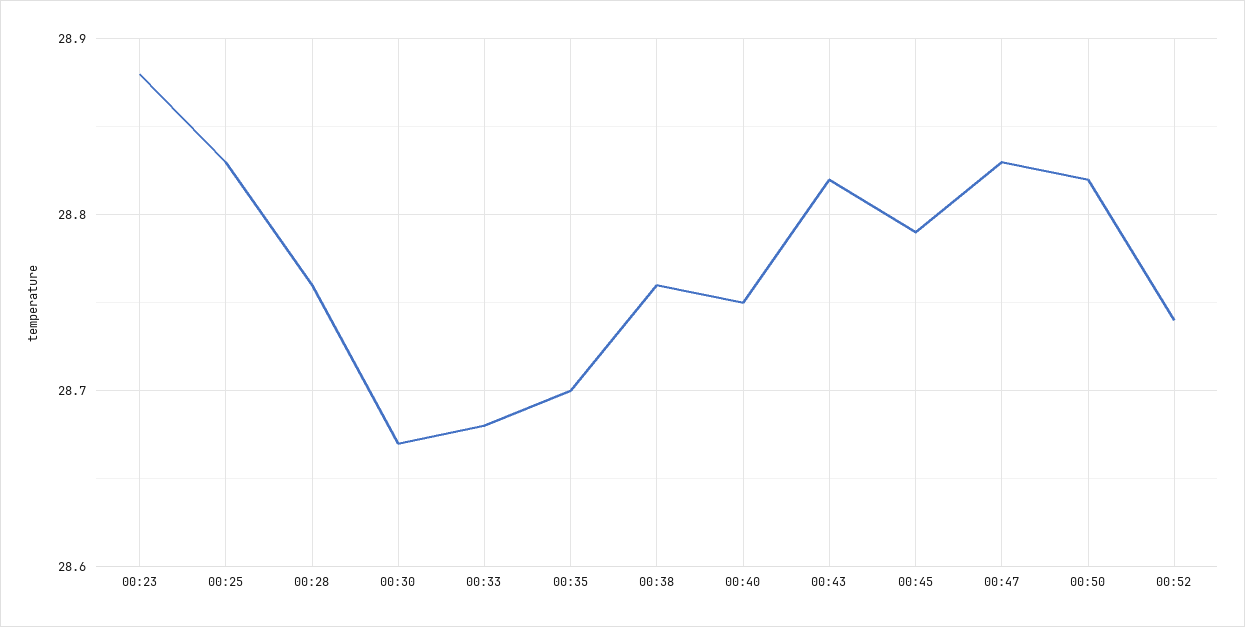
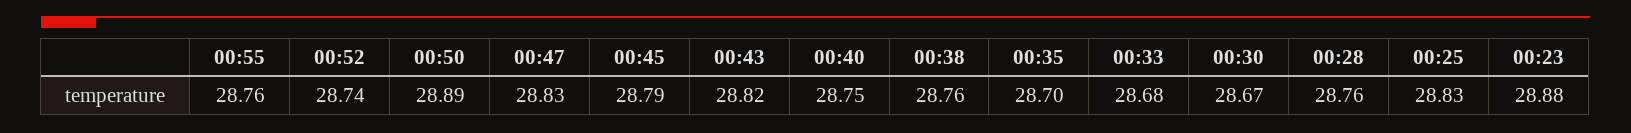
00:50: 28.82 -> 28.89
00:55: none -> 28.76

